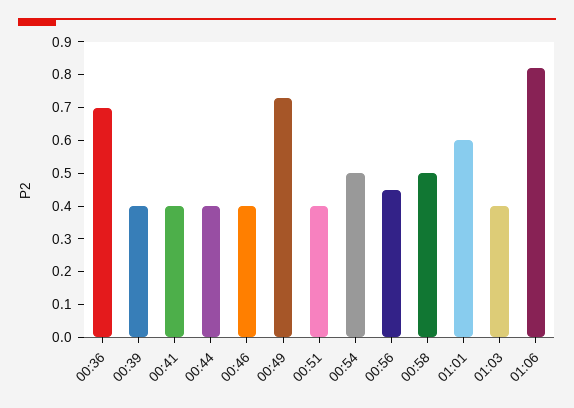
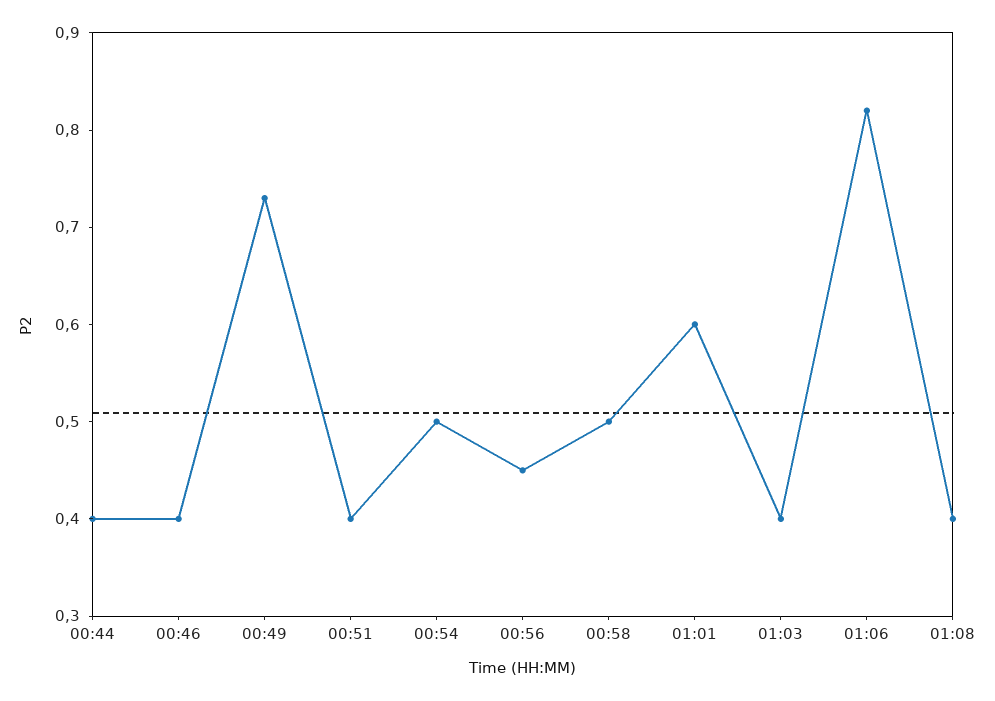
00:36: 0.7 -> none
00:39: 0.4 -> none
00:41: 0.4 -> none
01:08: none -> 0.4

